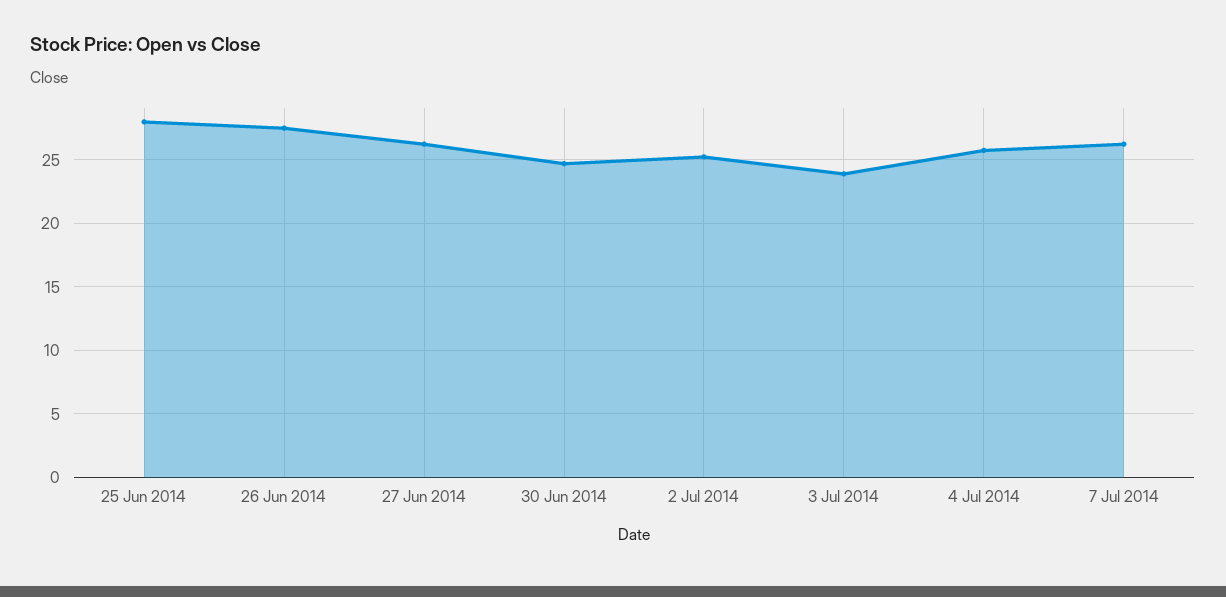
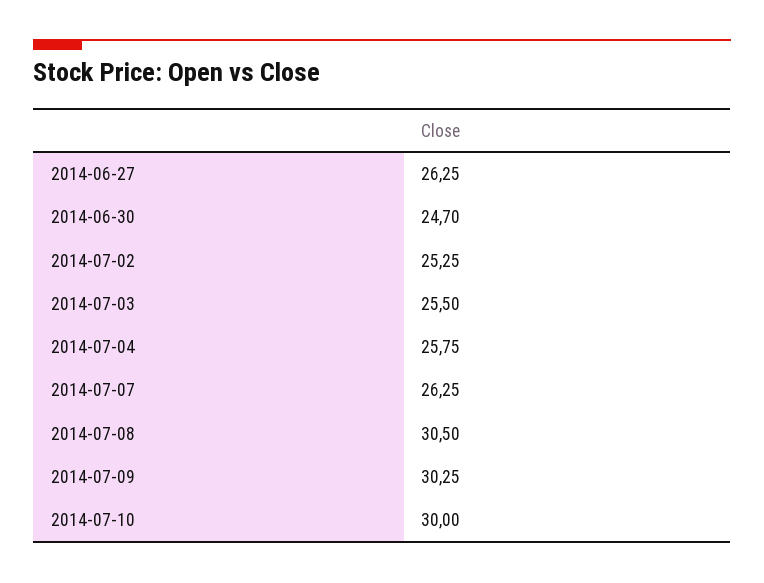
25 Jun 2014: 28 -> none
26 Jun 2014: 27.5 -> none
3 Jul 2014: 24 -> 25.5
2014-07-08: none -> 30.5
2014-07-09: none -> 30.25
2014-07-10: none -> 30

